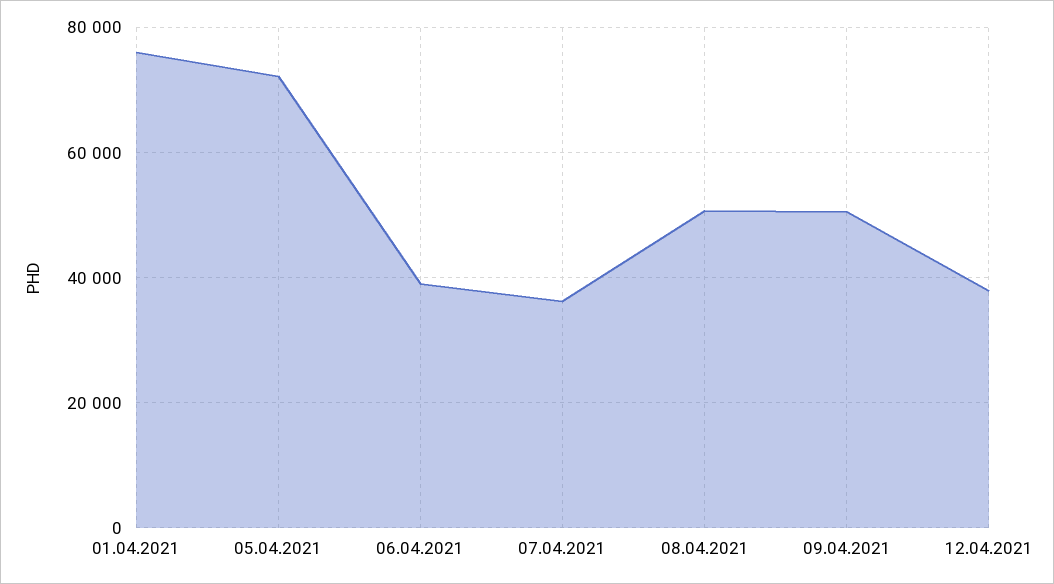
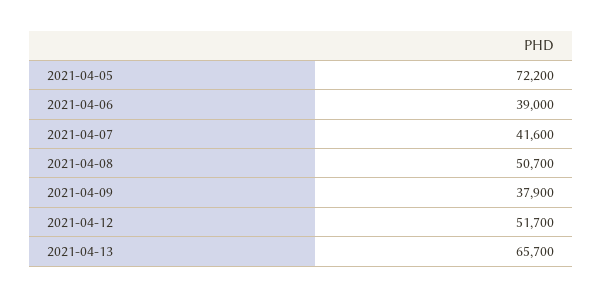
01.04.2021: 76000 -> none
07.04.2021: 36000 -> 41600
09.04.2021: 50000 -> 37900
12.04.2021: 38000 -> 51700
2021-04-13: none -> 65700

